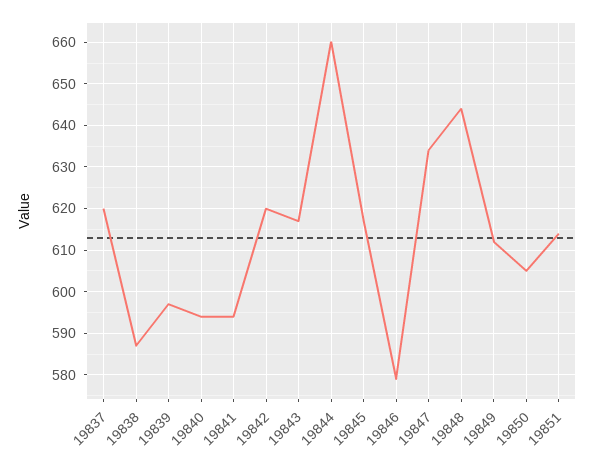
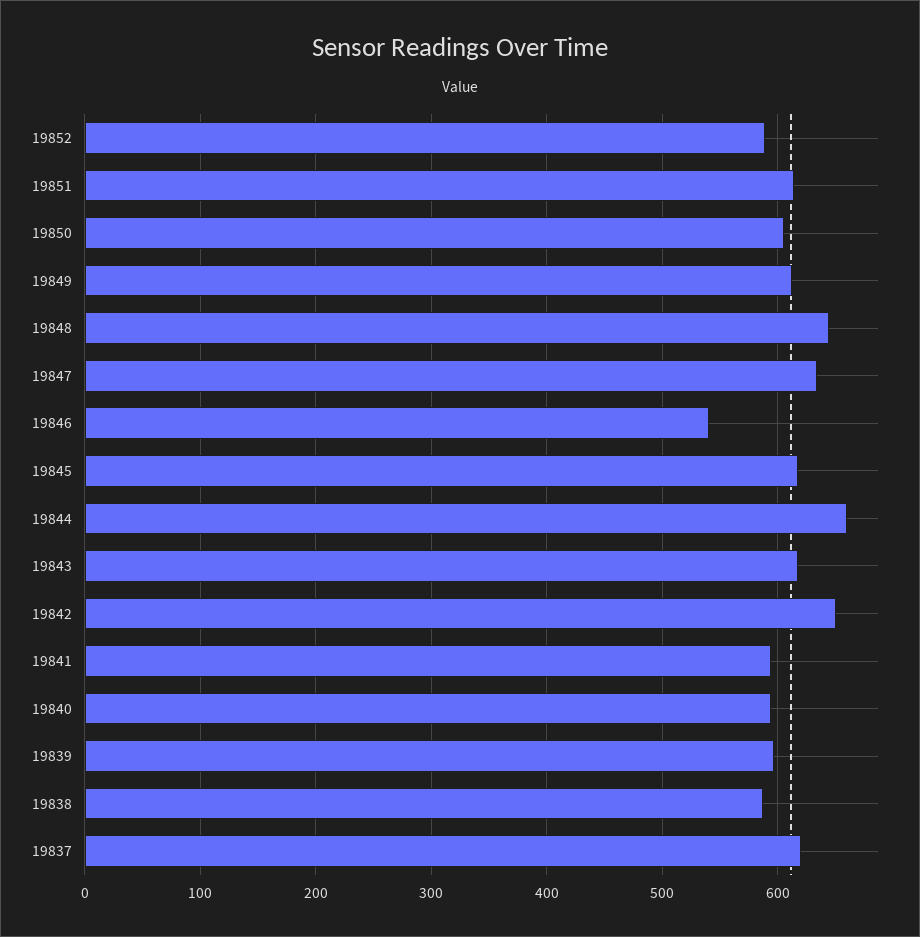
19842: 620 -> 650
19846: 580 -> 540
19852: none -> 590

